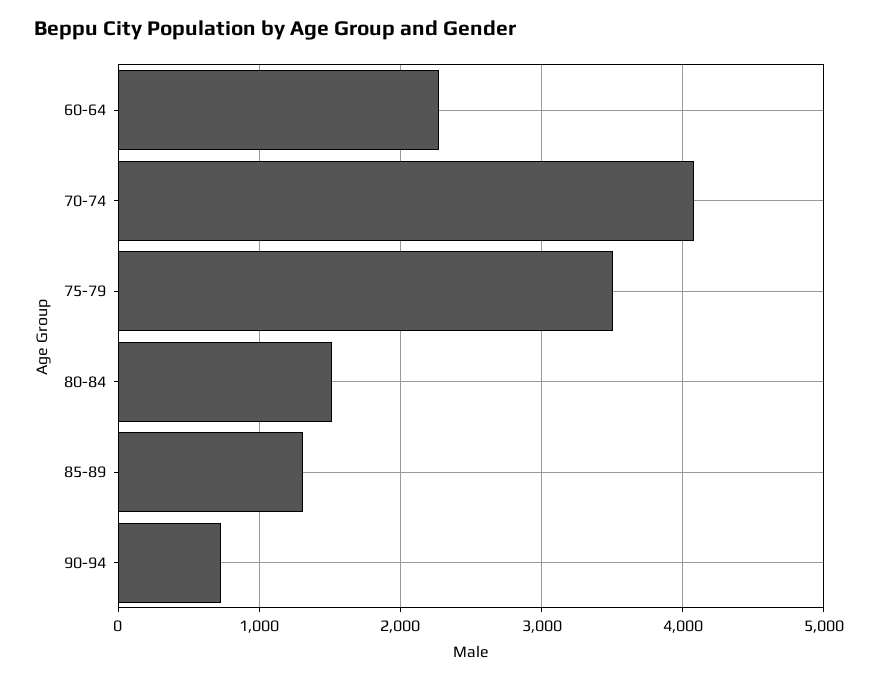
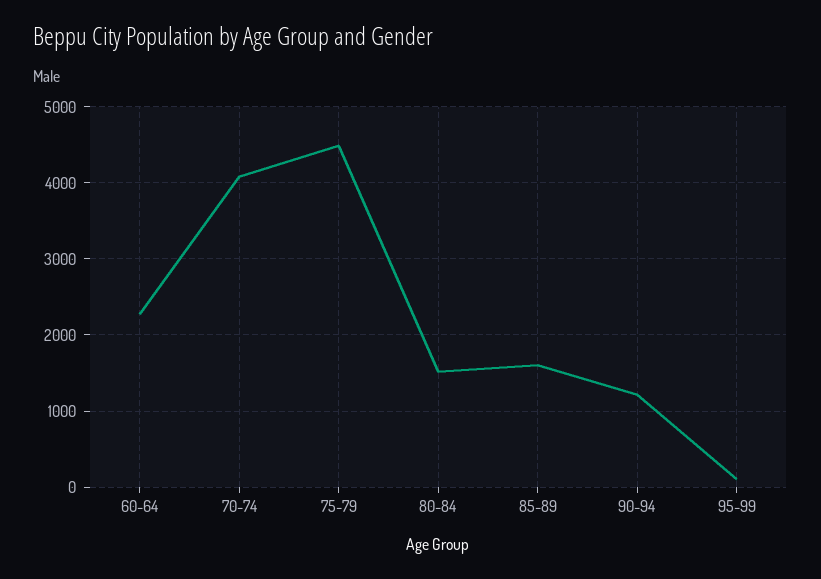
75-79: 3500 -> 4500
85-89: 1300 -> 1600
90-94: 700 -> 1200
95-99: none -> 100

